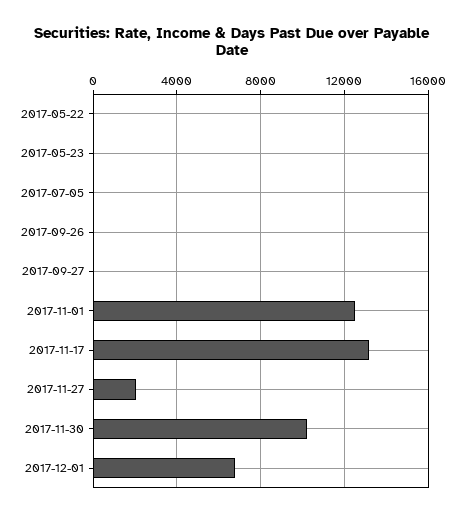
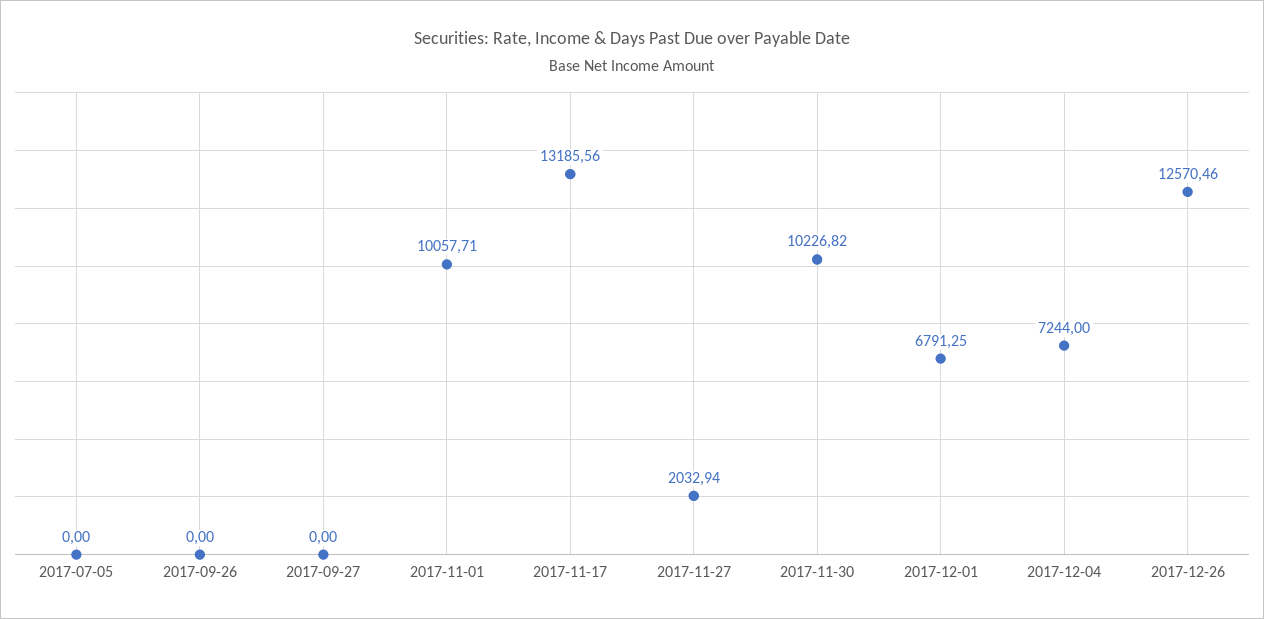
2017-05-22: 0 -> none
2017-05-23: 0 -> none
2017-11-01: 12500 -> 10057.71
2017-12-04: none -> 7244
2017-12-26: none -> 12570.46

